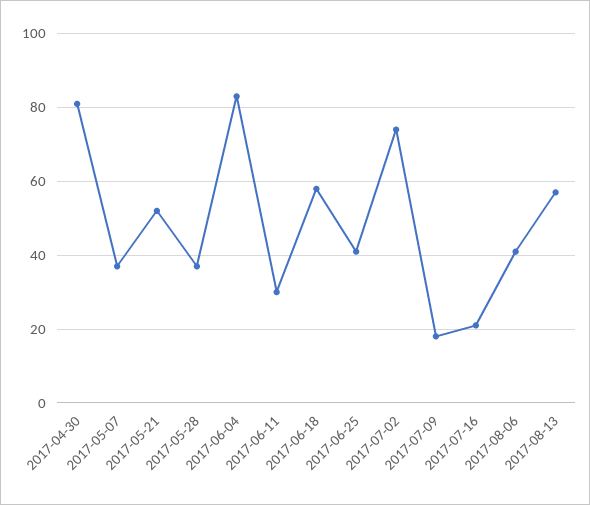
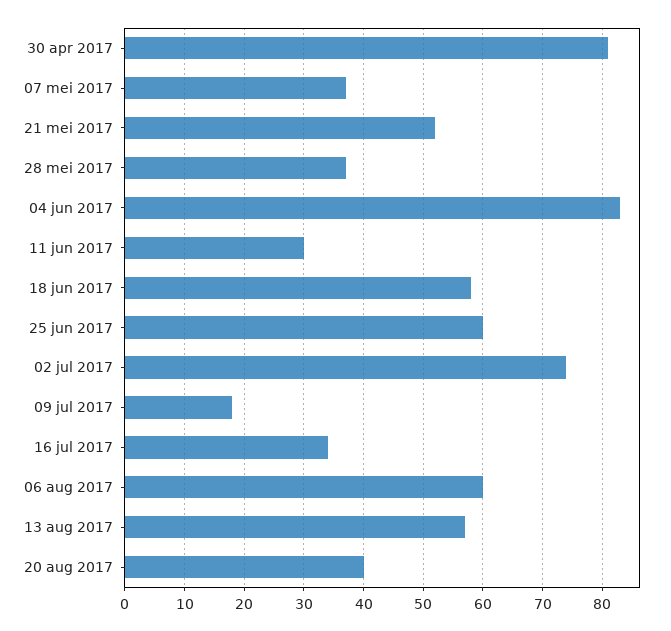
2017-06-25: 40 -> 60
2017-07-16: 20 -> 35
2017-08-06: 40 -> 60
20 aug 2017: none -> 40

